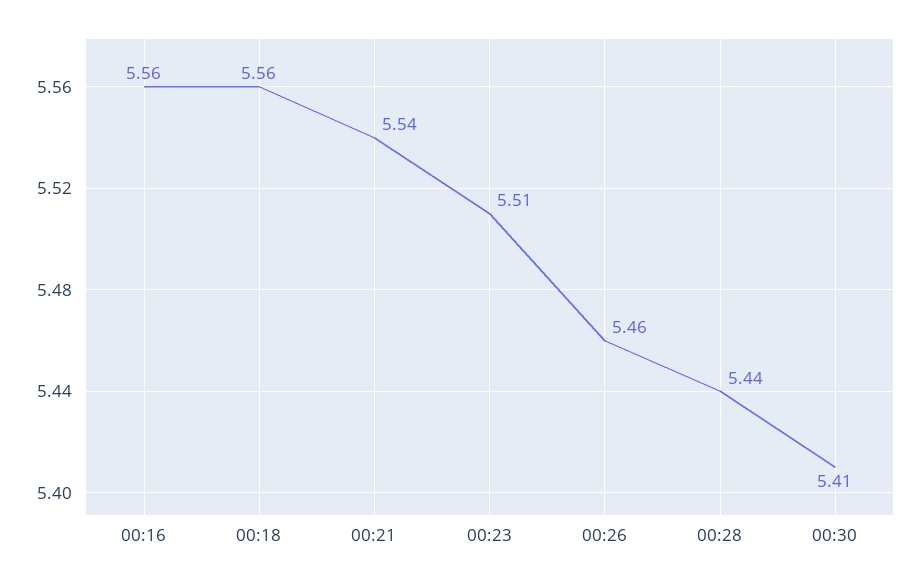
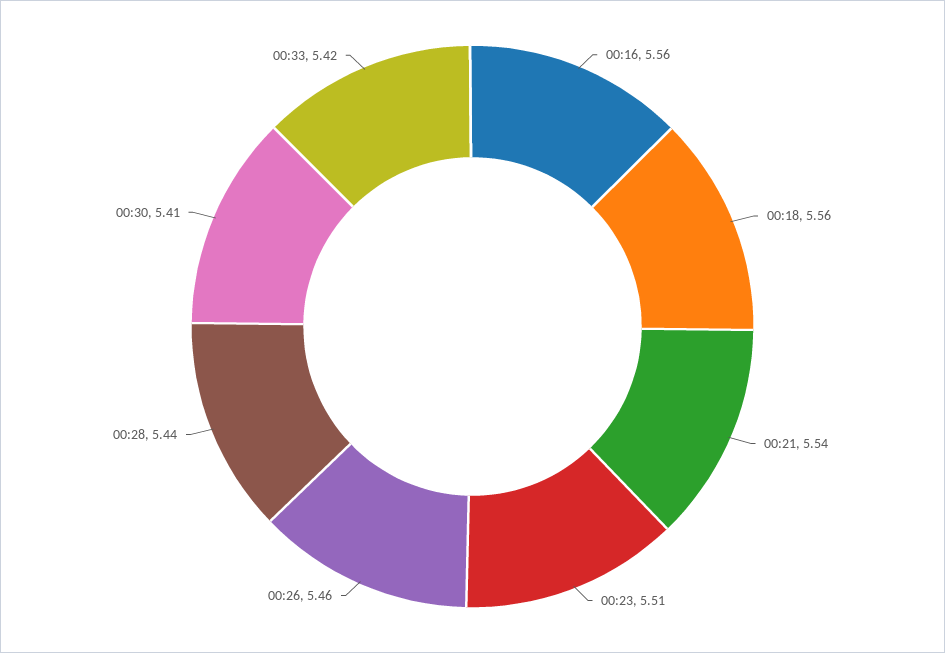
00:33: none -> 5.42

